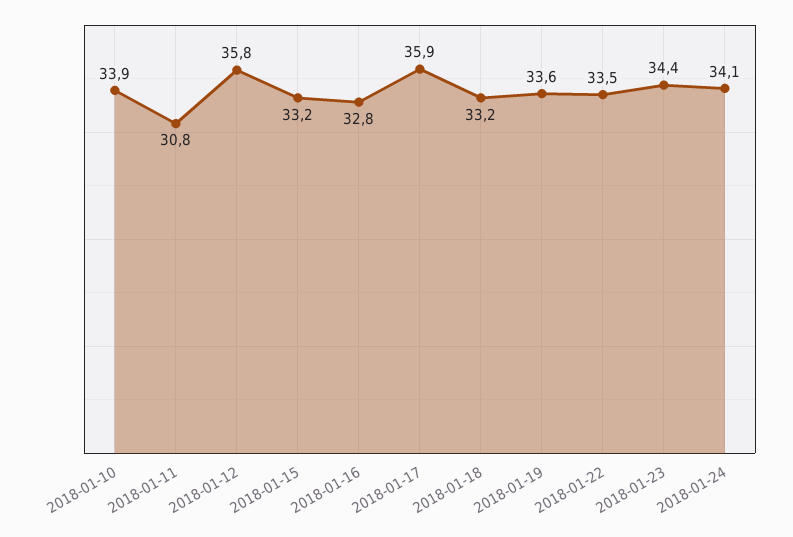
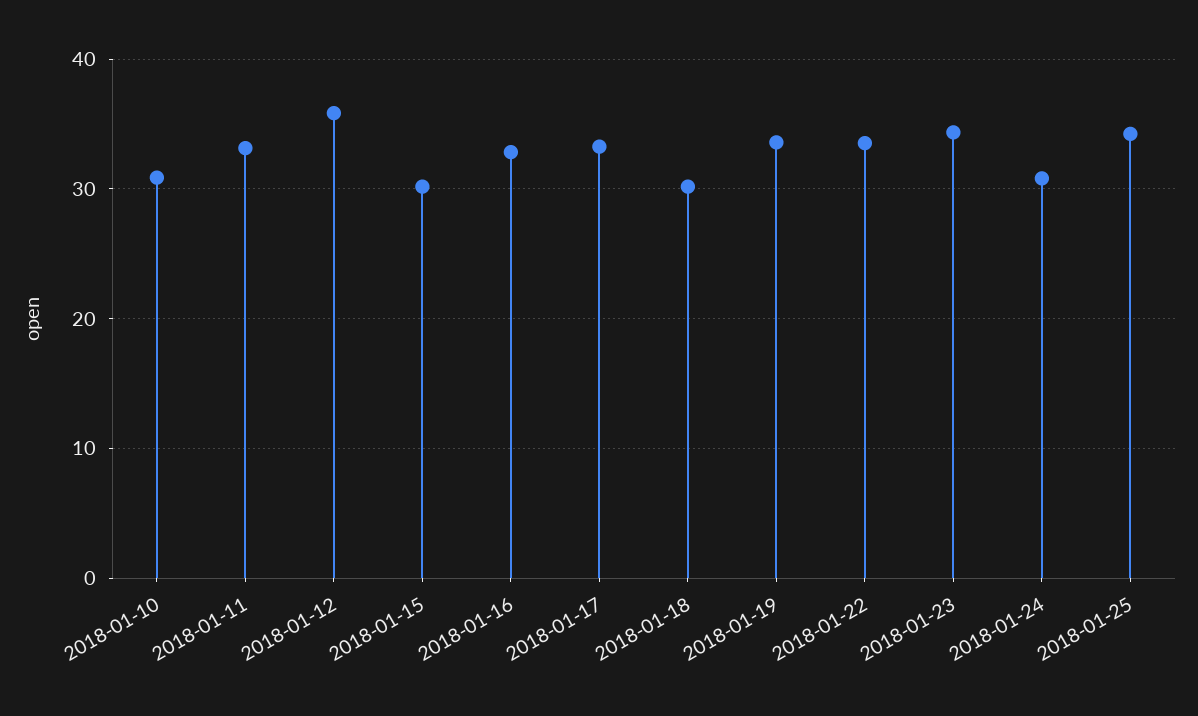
2018-01-10: 33.9 -> 31
2018-01-11: 30.8 -> 33
2018-01-15: 33.2 -> 30
2018-01-17: 35.9 -> 33
2018-01-18: 33.2 -> 30
2018-01-24: 34.1 -> 31
2018-01-25: none -> 34

